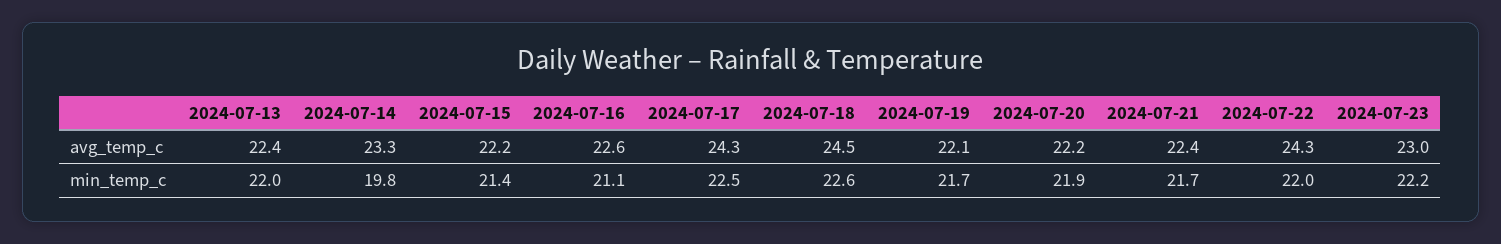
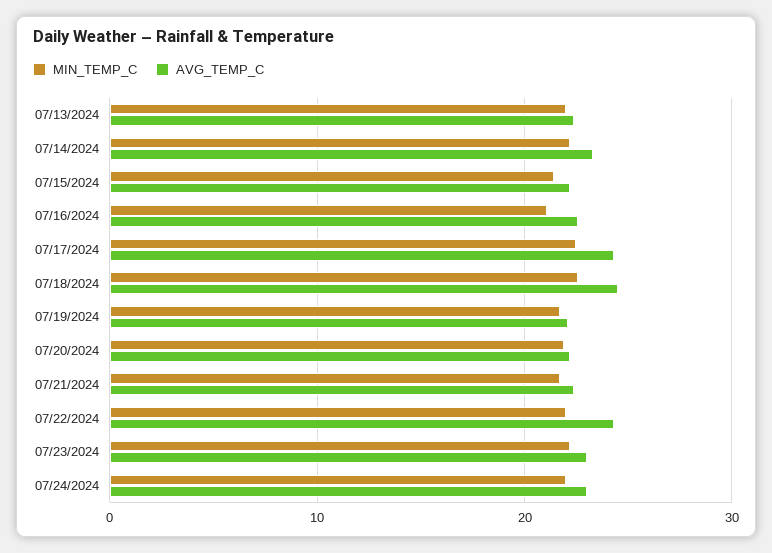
min_temp_c, 2024-07-14: 19.8 -> 22
min_temp_c, 07/24/2024: none -> 22
avg_temp_c, 07/24/2024: none -> 23

